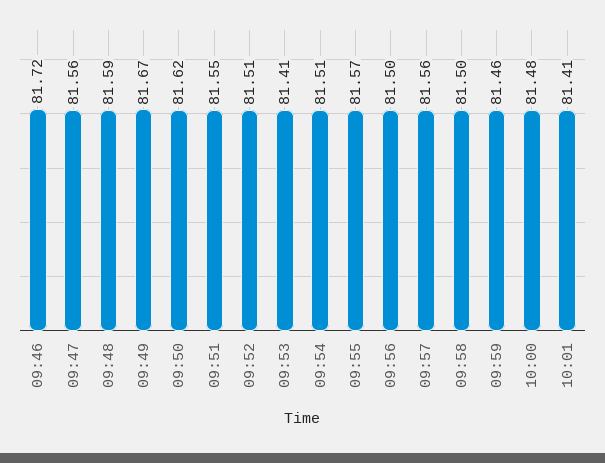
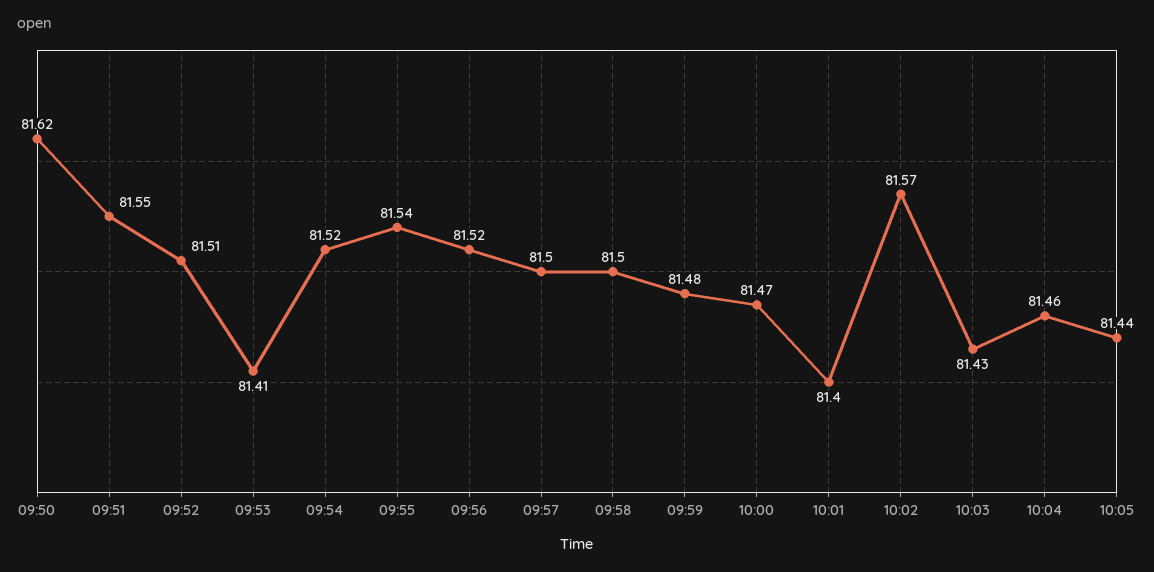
09:46: 81.72 -> none
09:47: 81.56 -> none
09:48: 81.59 -> none
09:49: 81.67 -> none
09:54: 81.51 -> 81.52
09:55: 81.57 -> 81.54
09:56: 81.5 -> 81.52
09:57: 81.56 -> 81.5
09:59: 81.46 -> 81.48
10:00: 81.48 -> 81.47
10:01: 81.41 -> 81.4
10:02: none -> 81.57
10:03: none -> 81.43
10:04: none -> 81.46
10:05: none -> 81.44

